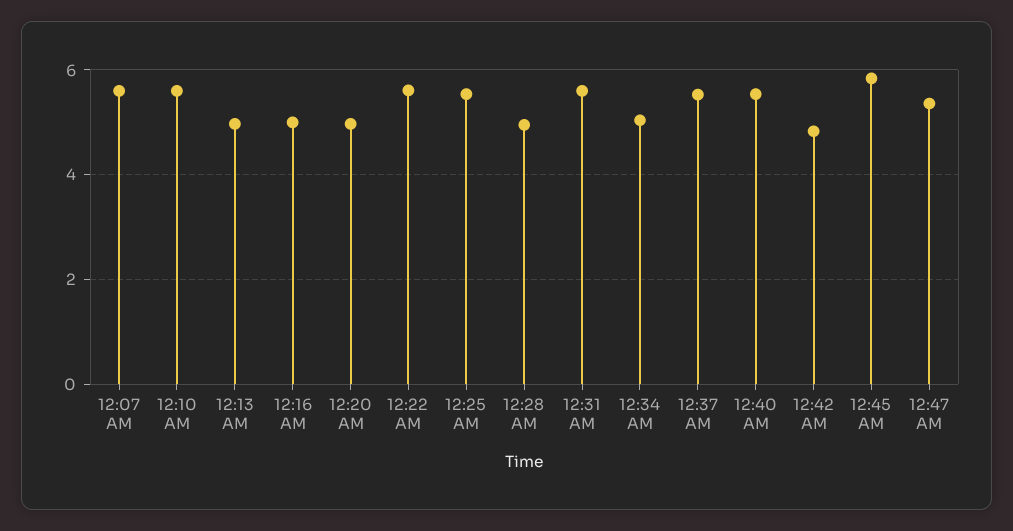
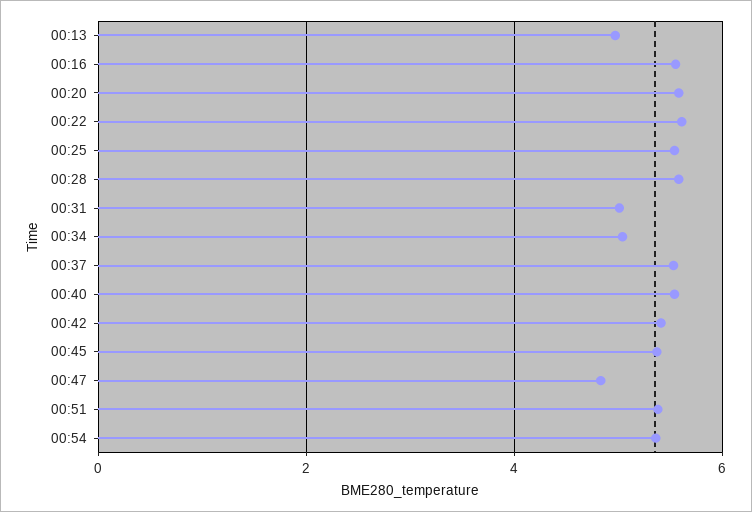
12:07 AM: 5.6 -> none
12:10 AM: 5.6 -> none
12:16 AM: 5 -> 5.6
12:20 AM: 5 -> 5.6
12:28 AM: 5 -> 5.6
12:31 AM: 5.6 -> 5
12:42 AM: 4.8 -> 5.4
12:45 AM: 5.8 -> 5.4
12:47 AM: 5.4 -> 4.8
00:51: none -> 5.4
00:54: none -> 5.4

